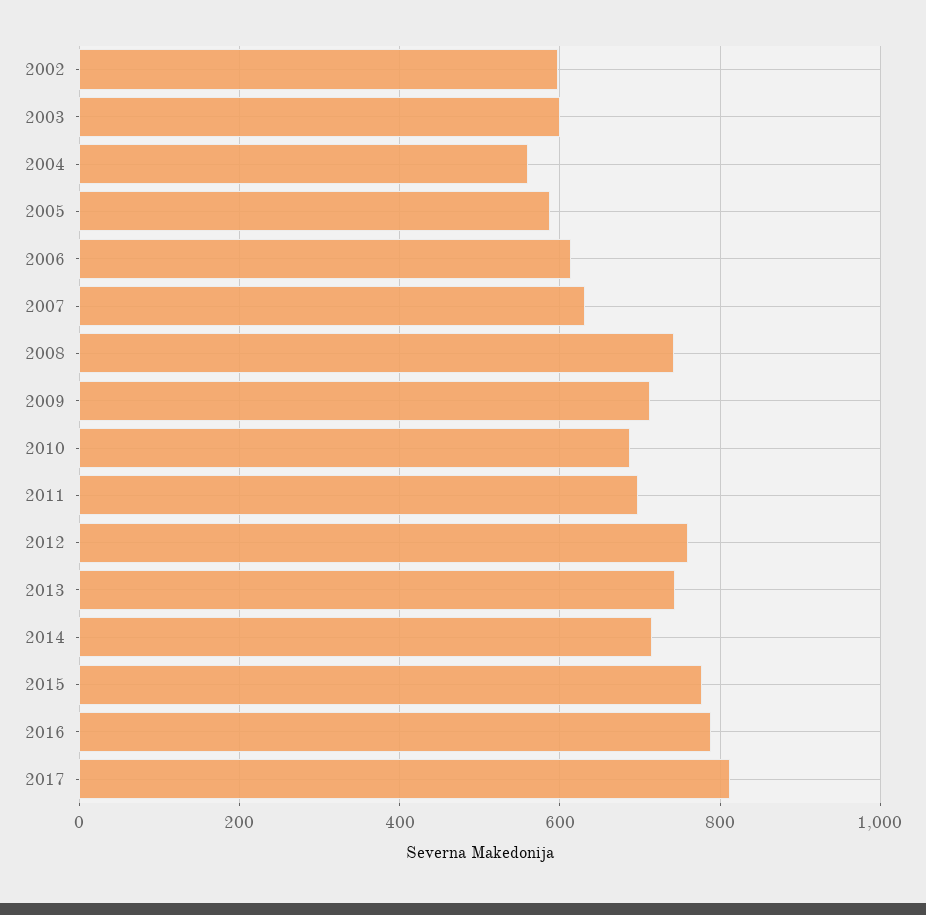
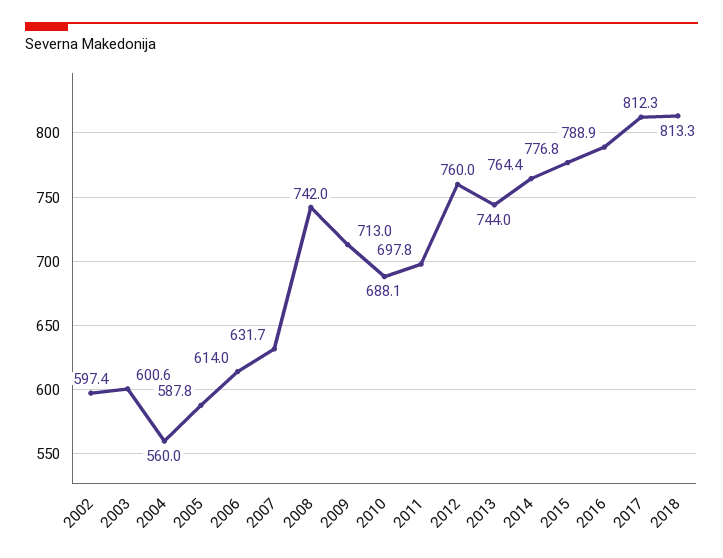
2014: 720 -> 764.4
2018: none -> 813.3

